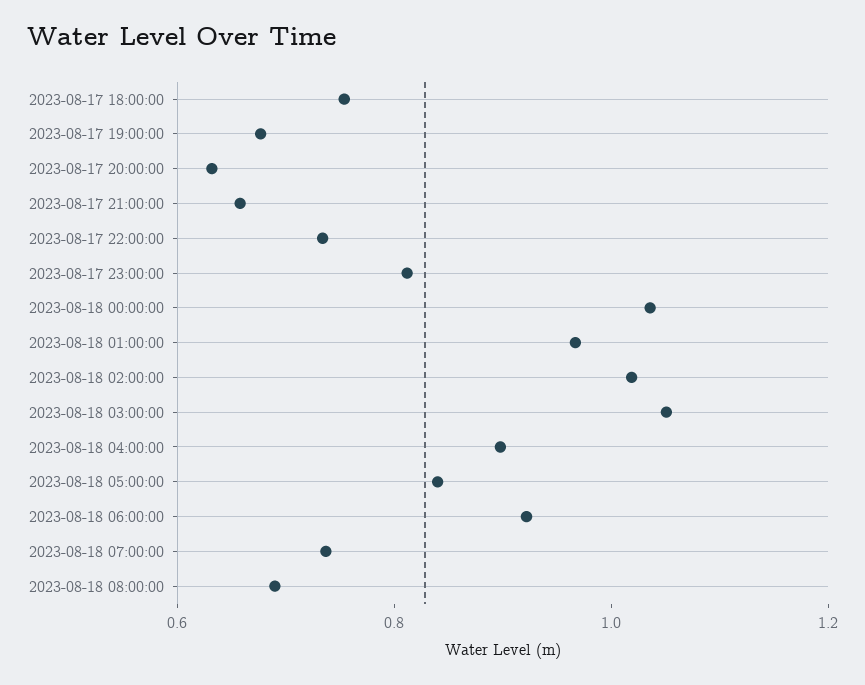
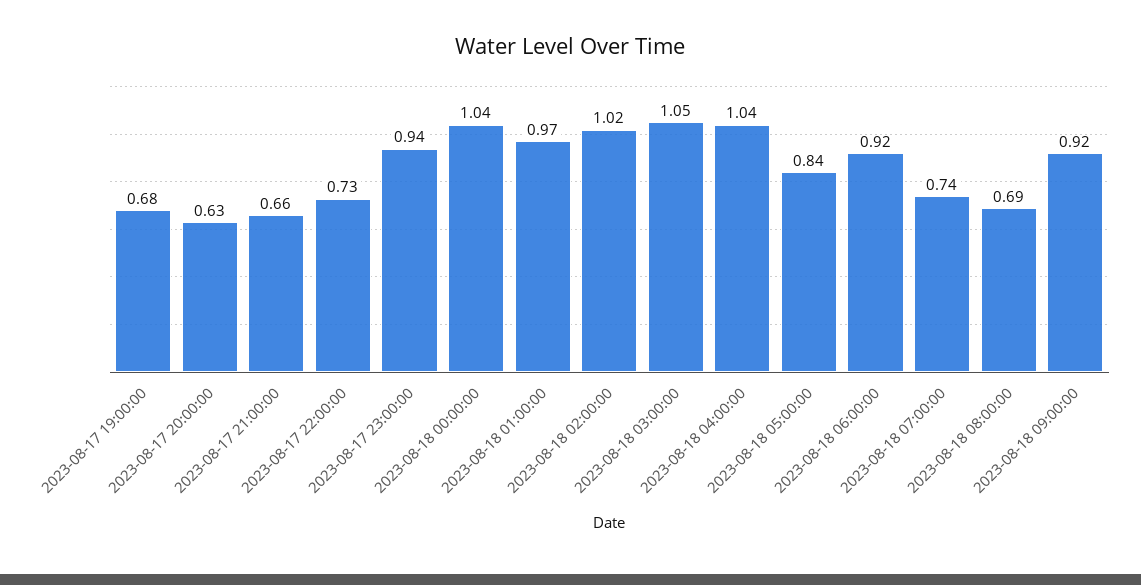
2023-08-17 18:00:00: 0.75 -> none
2023-08-17 23:00:00: 0.8 -> 0.94
2023-08-18 04:00:00: 0.9 -> 1.04
2023-08-18 09:00:00: none -> 0.92

